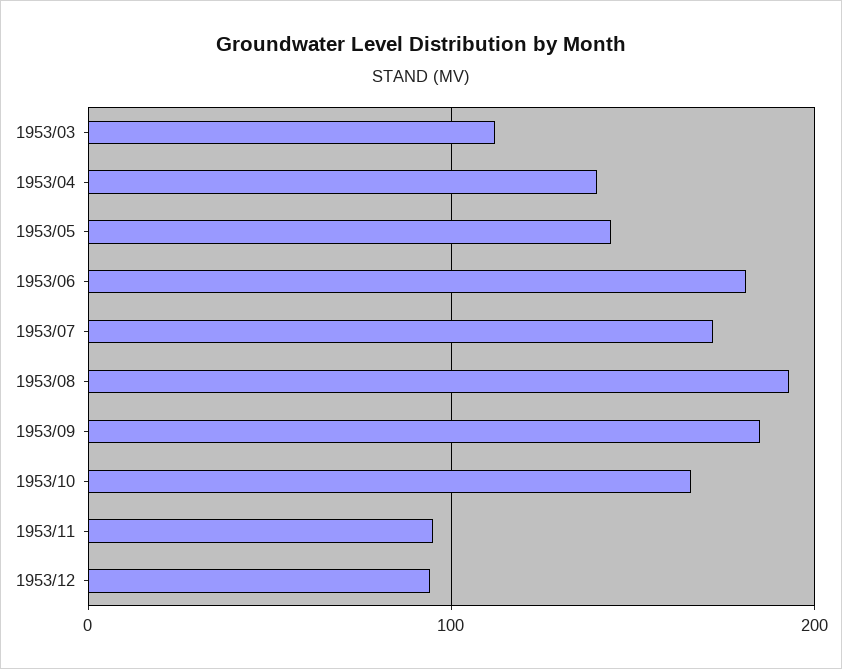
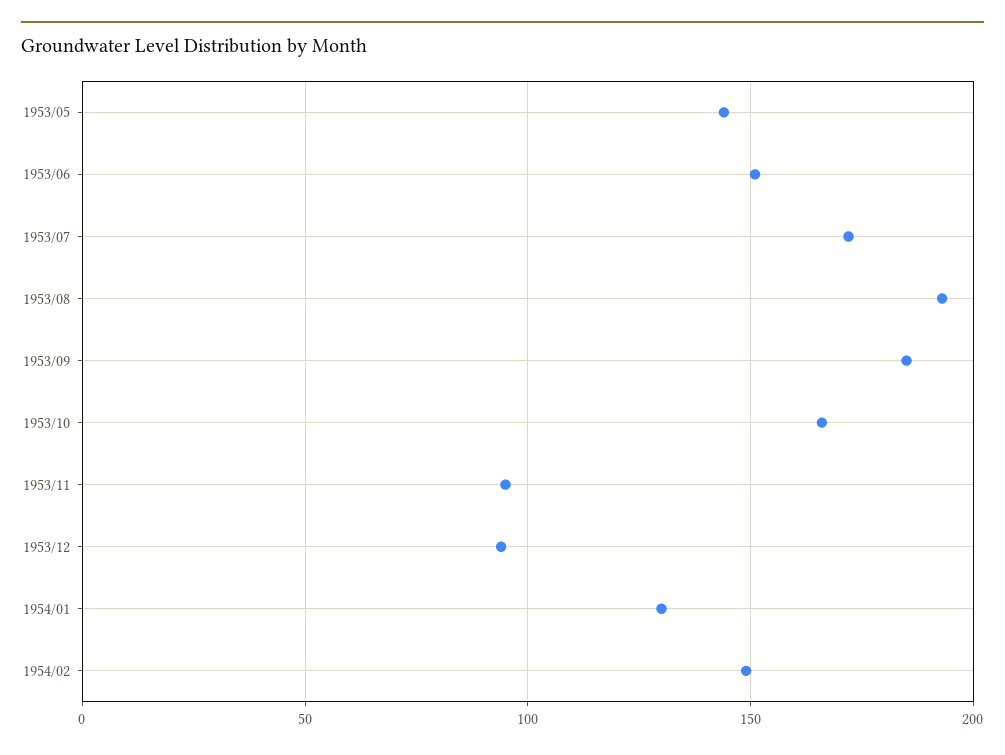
1953/03: 110 -> none
1953/04: 140 -> none
1953/06: 180 -> 150
1954/01: none -> 130
1954/02: none -> 150

